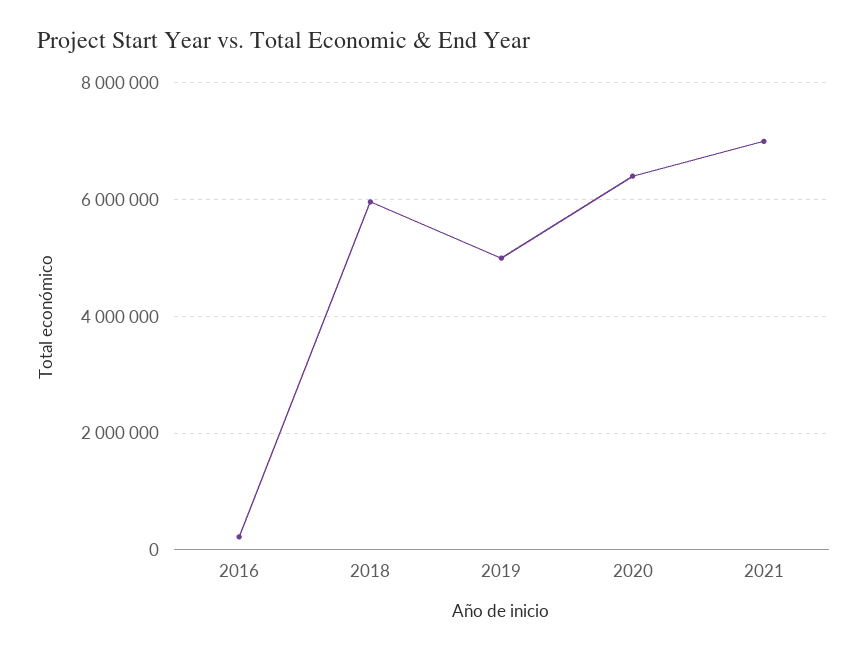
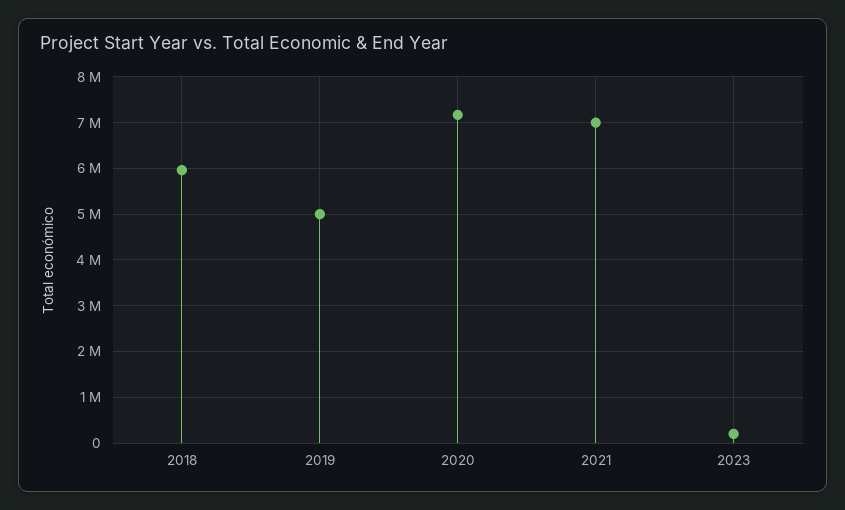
2016: 200000 -> none
2020: 6400000 -> 7200000
2023: none -> 200000

